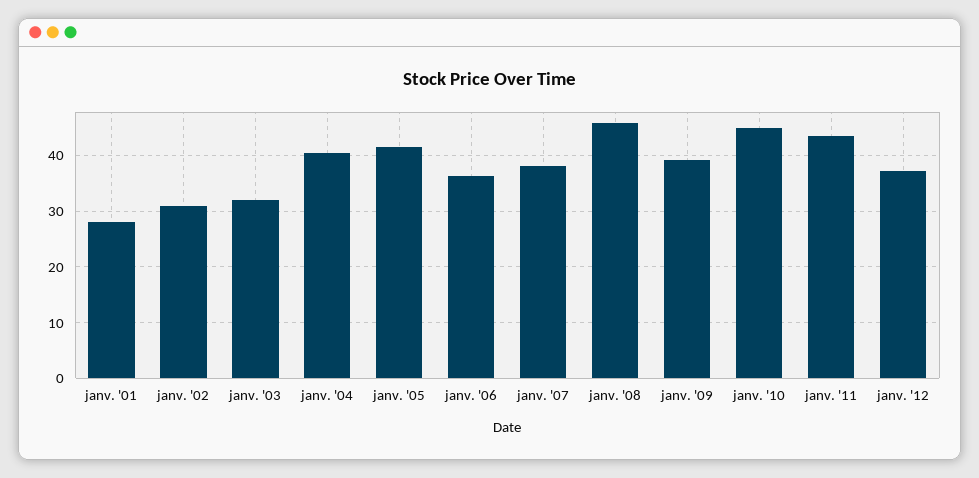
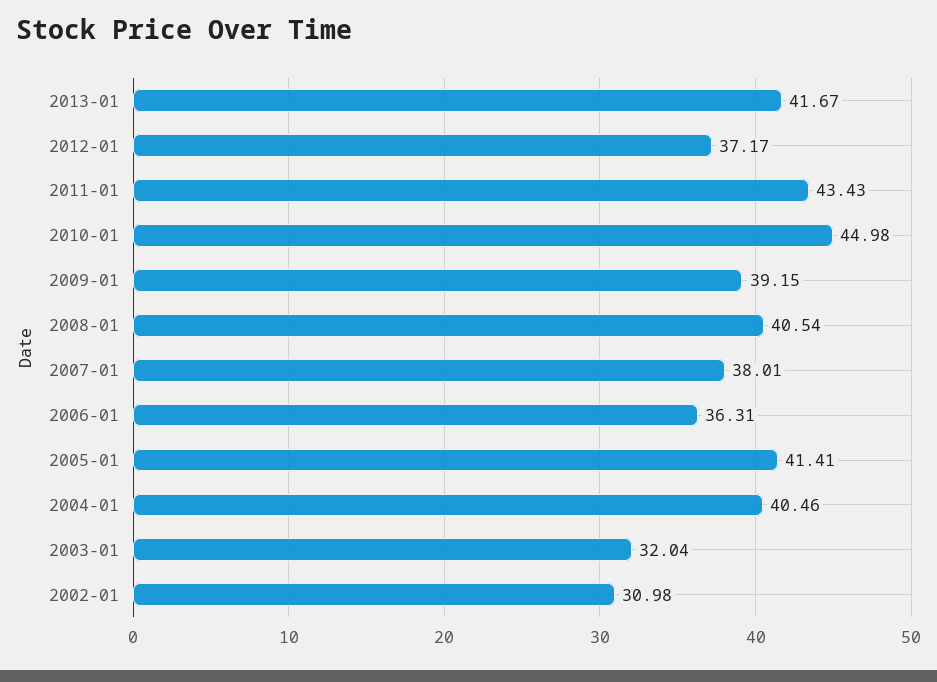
janv. '01: 28 -> none
janv. '08: 46 -> 40.54
2013-01: none -> 41.67

